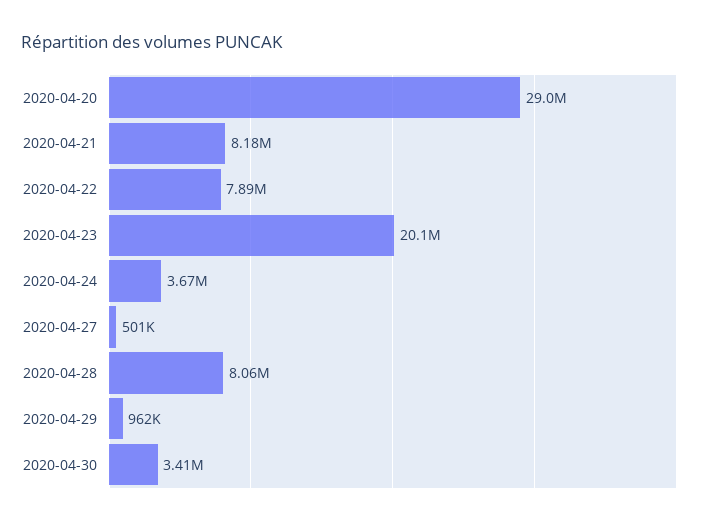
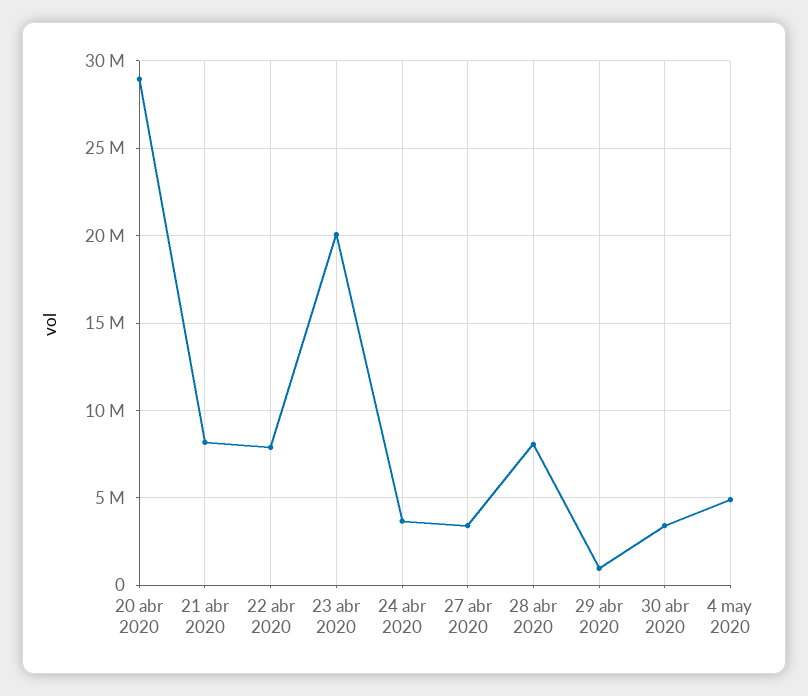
2020-04-27: 501000 -> 3500000
4 may 2020: none -> 5000000

